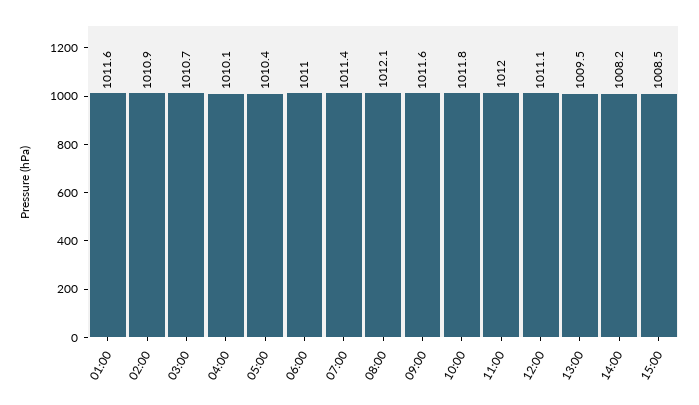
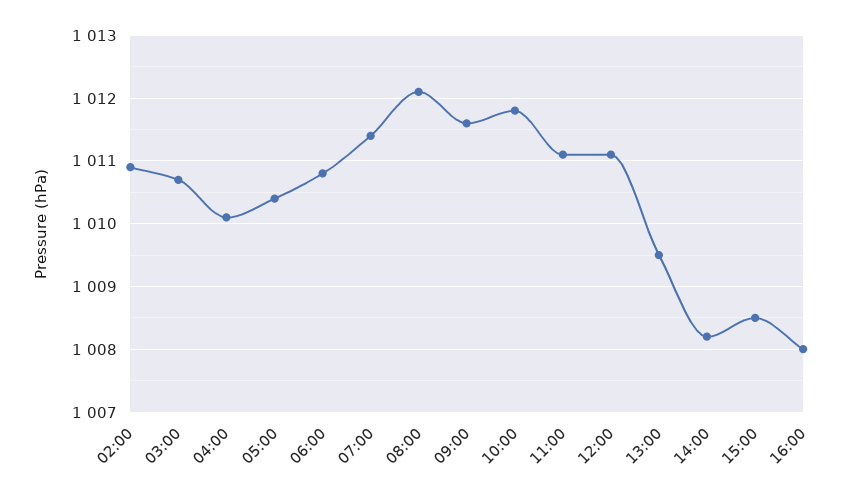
01:00: 1011.6 -> none
06:00: 1011 -> 1010.8
11:00: 1012 -> 1011.1
16:00: none -> 1008

